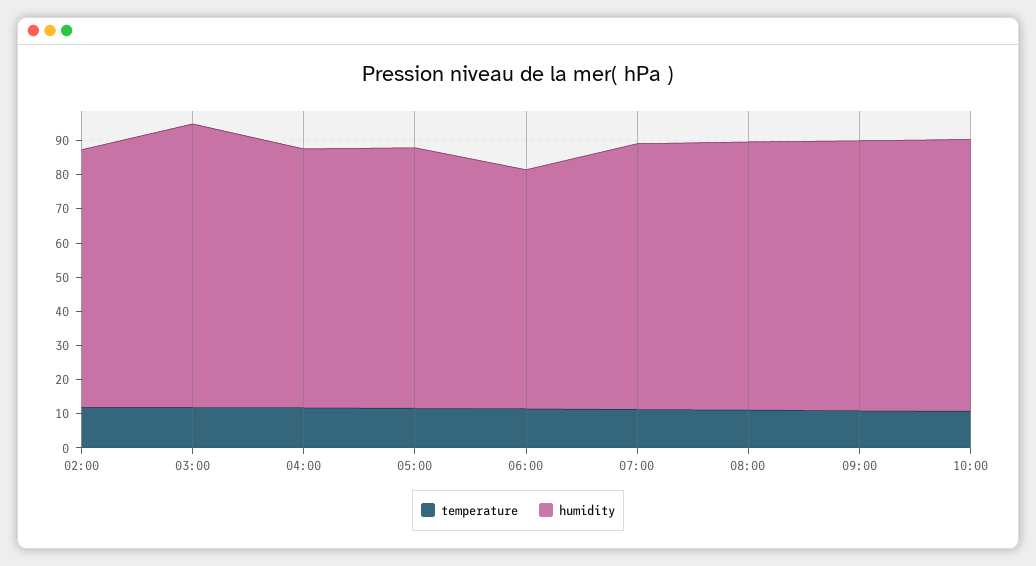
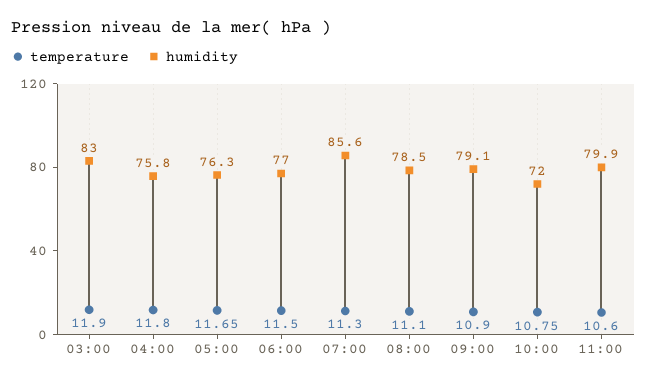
temperature, 02:00: 12.5 -> none
humidity, 02:00: 75 -> none
humidity, 06:00: 70 -> 77
humidity, 07:00: 77.5 -> 85.6
humidity, 10:00: 80 -> 72
temperature, 11:00: none -> 10.6
humidity, 11:00: none -> 79.9

